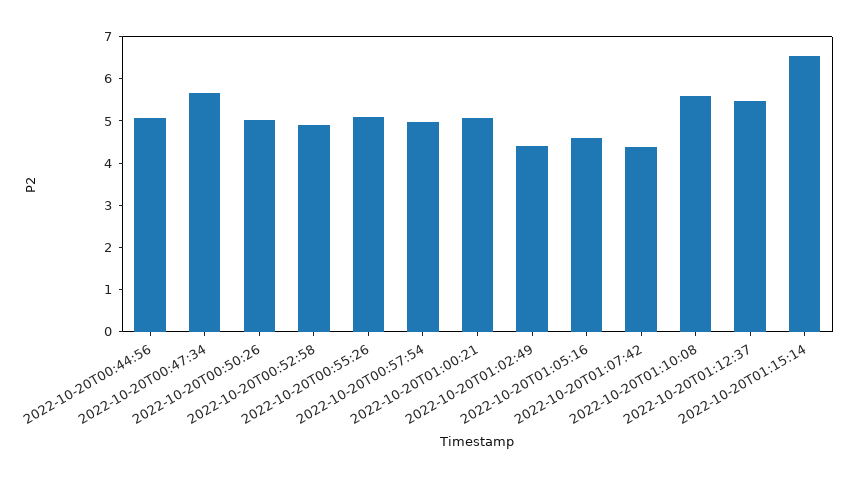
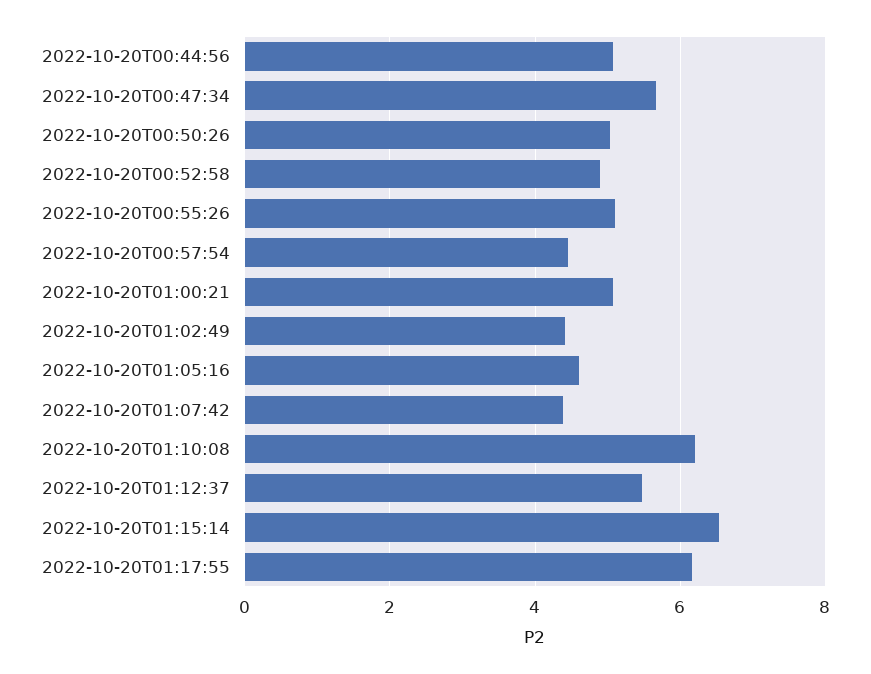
2022-10-20T00:57:54: 5 -> 4.4
2022-10-20T01:10:08: 5.6 -> 6.2
2022-10-20T01:17:55: none -> 6.2

